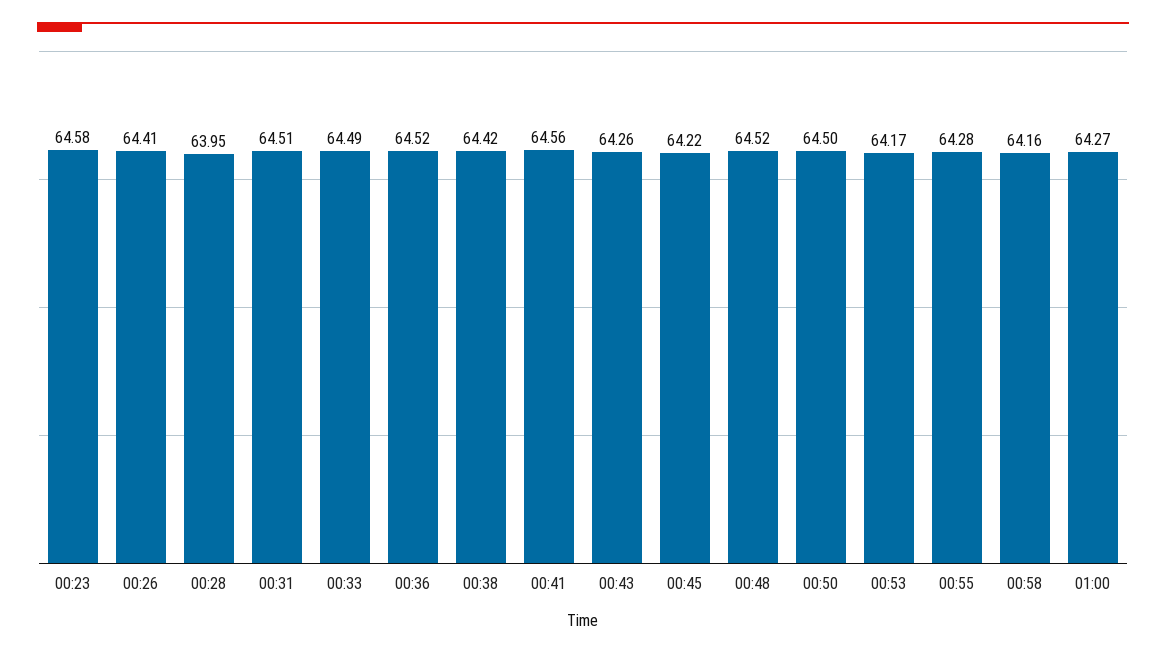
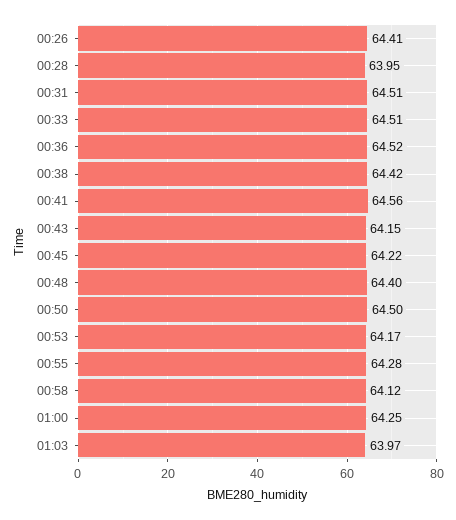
00:23: 64.58 -> none
00:33: 64.49 -> 64.51
00:43: 64.26 -> 64.15
00:48: 64.52 -> 64.4
00:58: 64.16 -> 64.12
01:00: 64.27 -> 64.25
01:03: none -> 63.97

